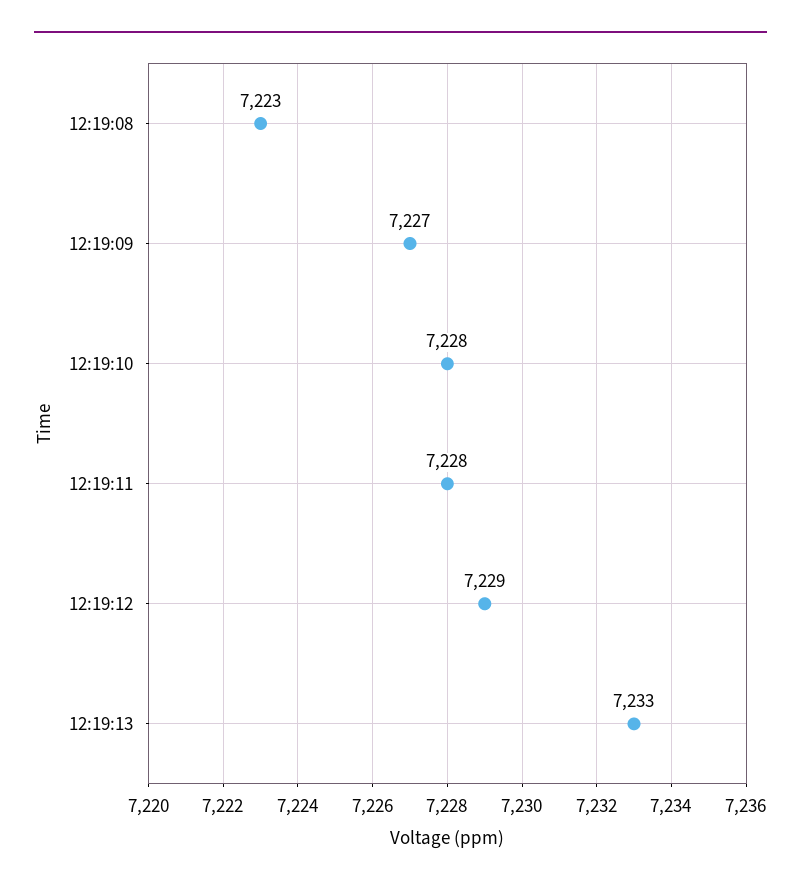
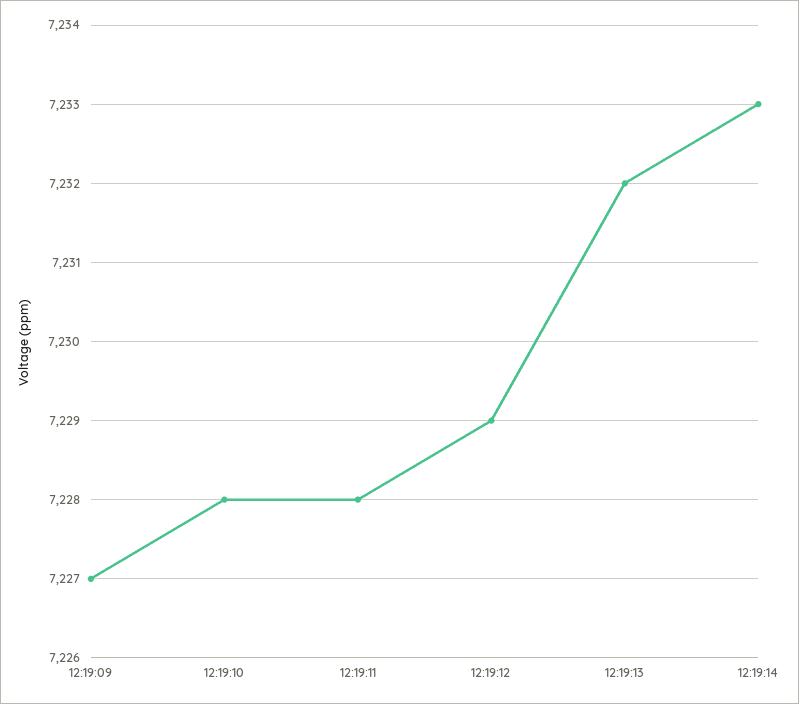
12:19:08: 7223 -> none
12:19:13: 7233 -> 7232
12:19:14: none -> 7233

